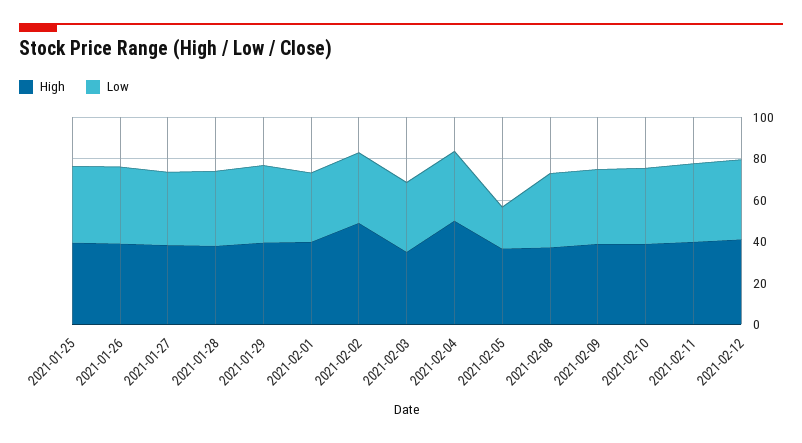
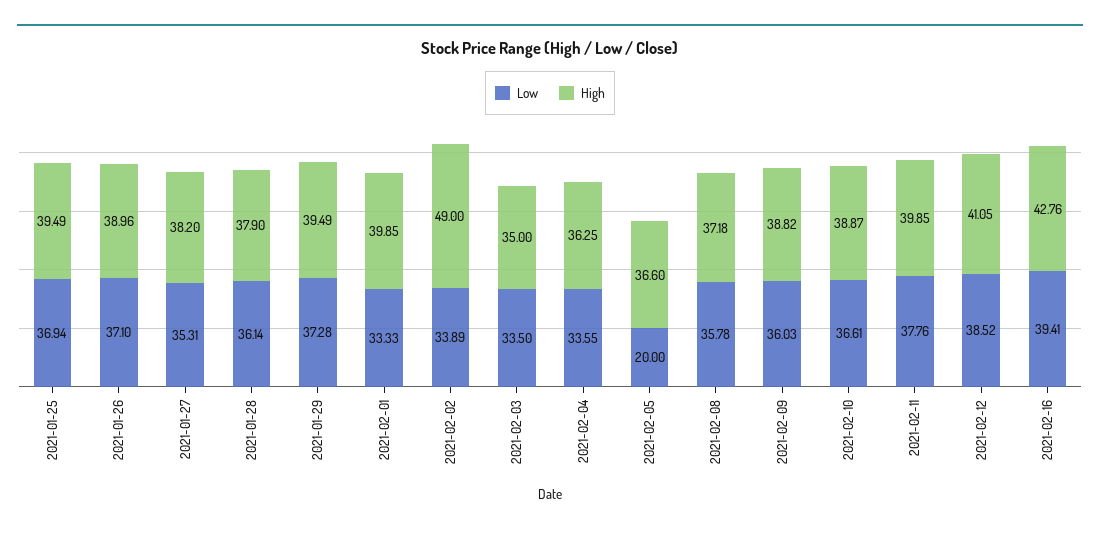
High, 2021-02-04: 50 -> 36.25
Low, 2021-02-16: none -> 39.41
High, 2021-02-16: none -> 42.76

